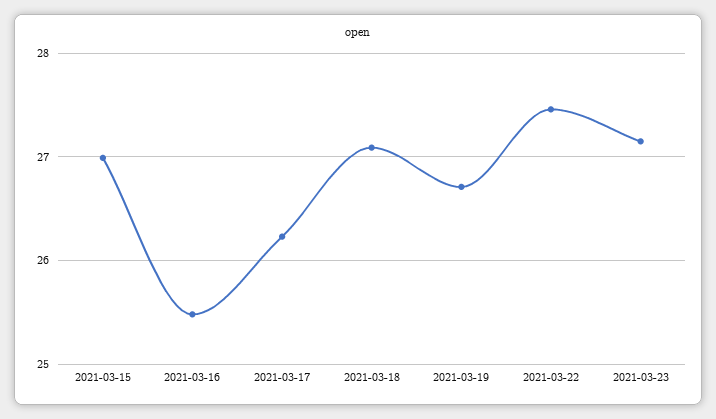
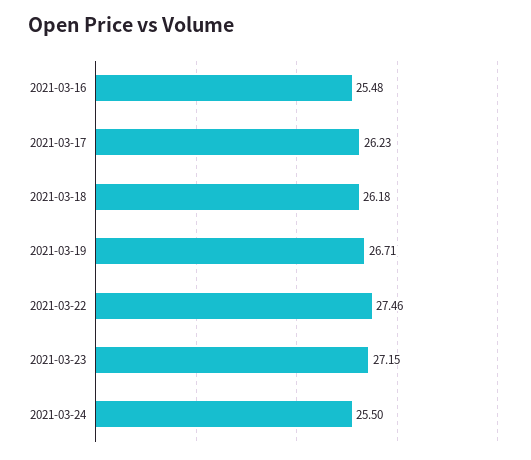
2021-03-15: 27 -> none
2021-03-18: 27.1 -> 26.18
2021-03-24: none -> 25.5

